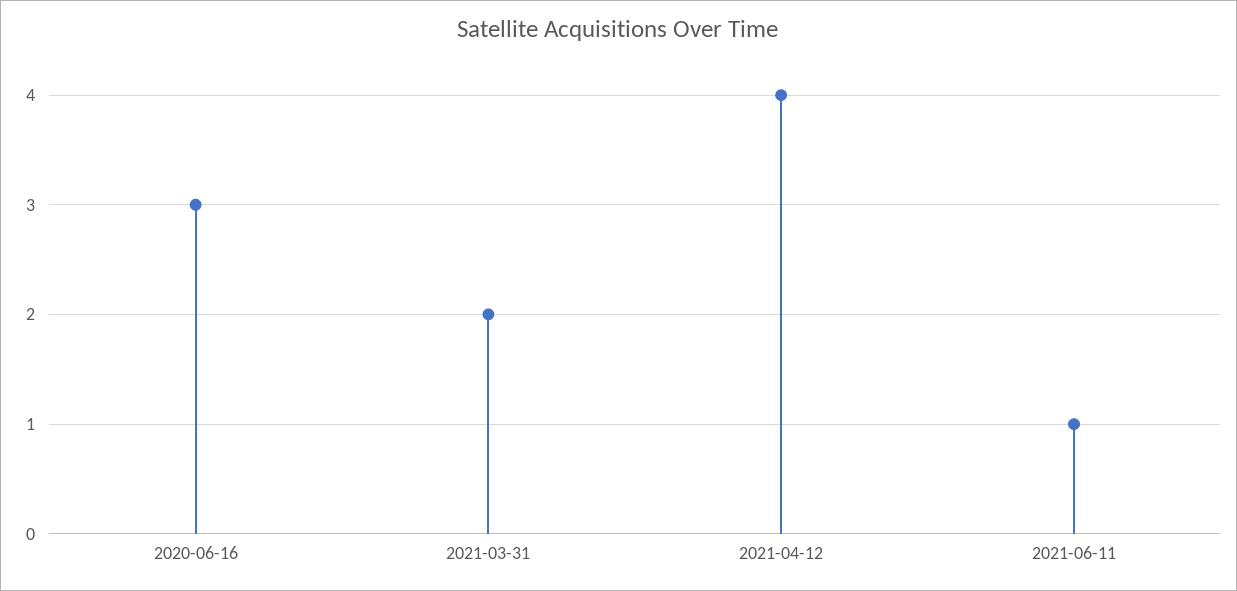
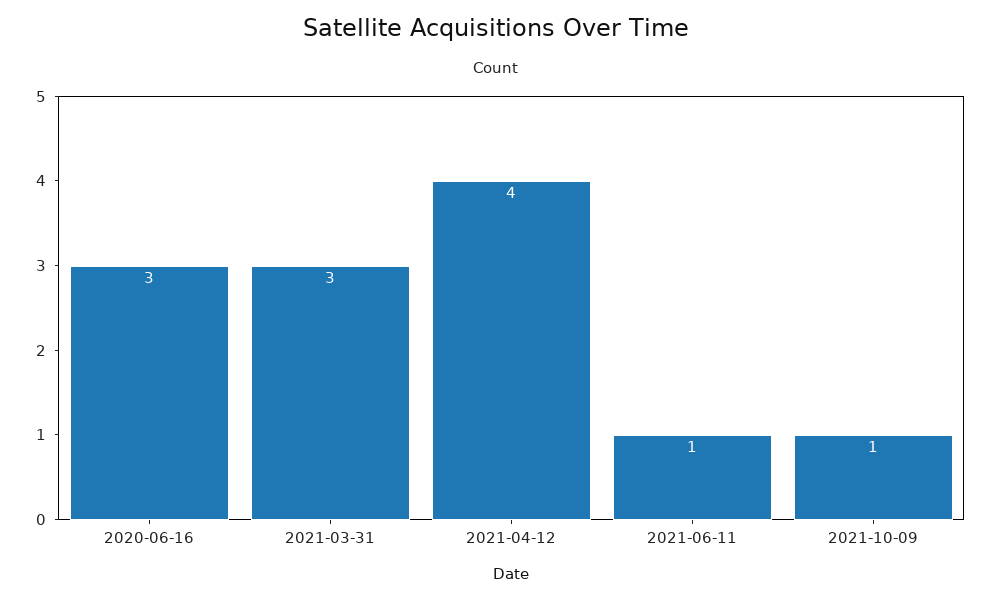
2021-03-31: 2 -> 3
2021-10-09: none -> 1

